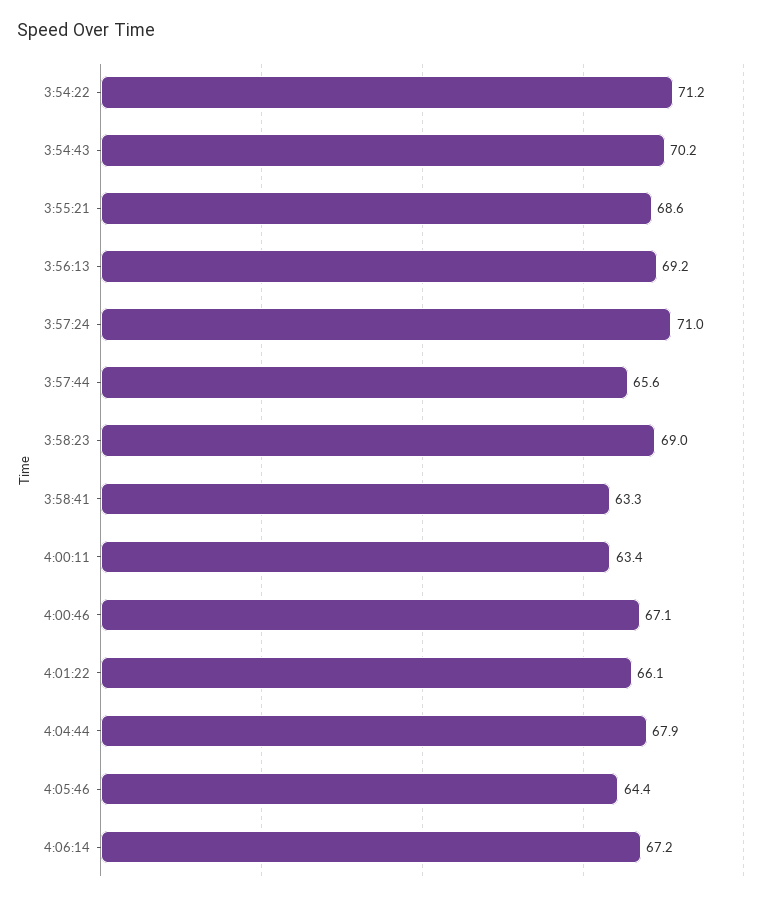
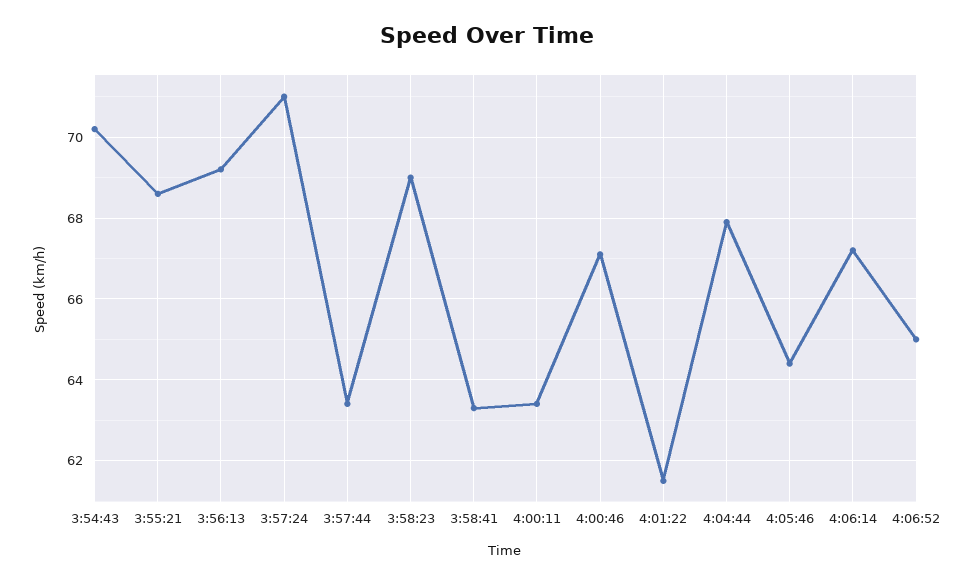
3:54:22: 71.2 -> none
3:57:44: 65.6 -> 63.5
4:01:22: 66.1 -> 61.5
4:06:52: none -> 65

